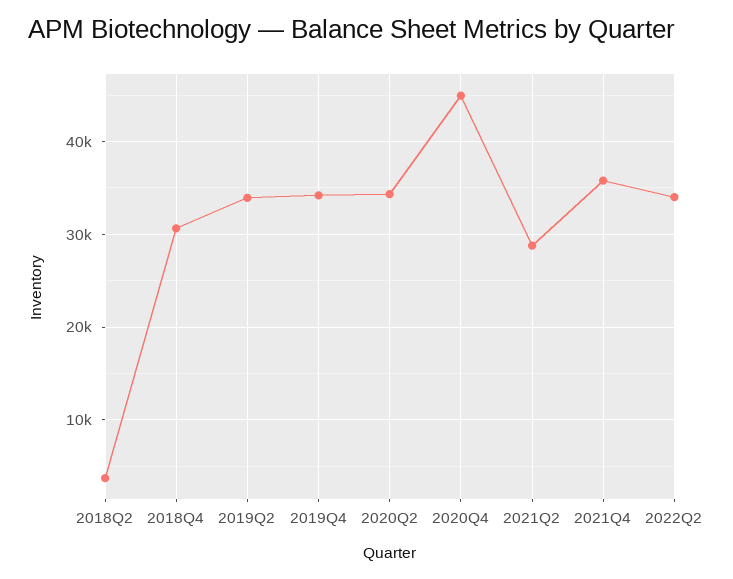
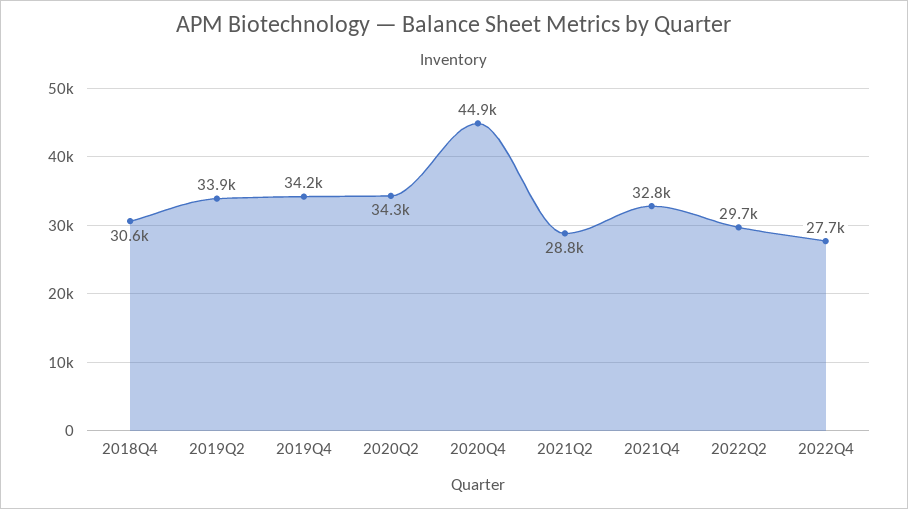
2018Q2: 4000 -> none
2021Q4: 36000 -> 32800
2022Q2: 34000 -> 29700
2022Q4: none -> 27700

